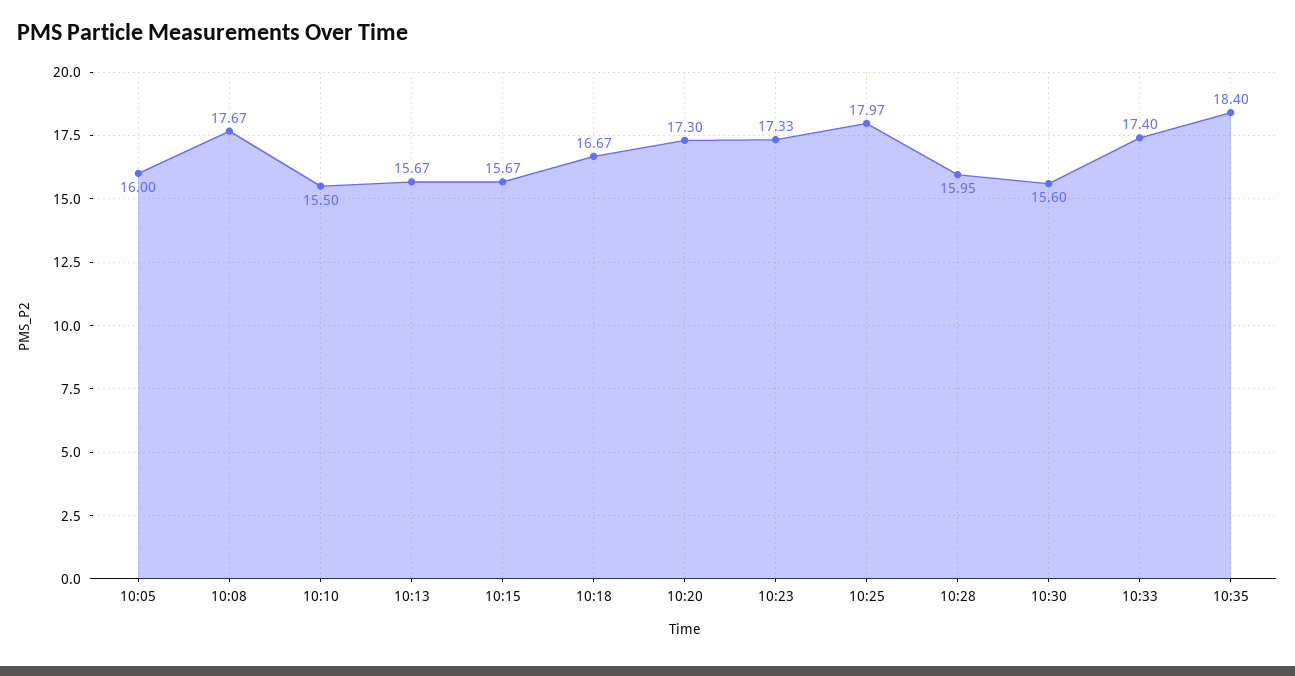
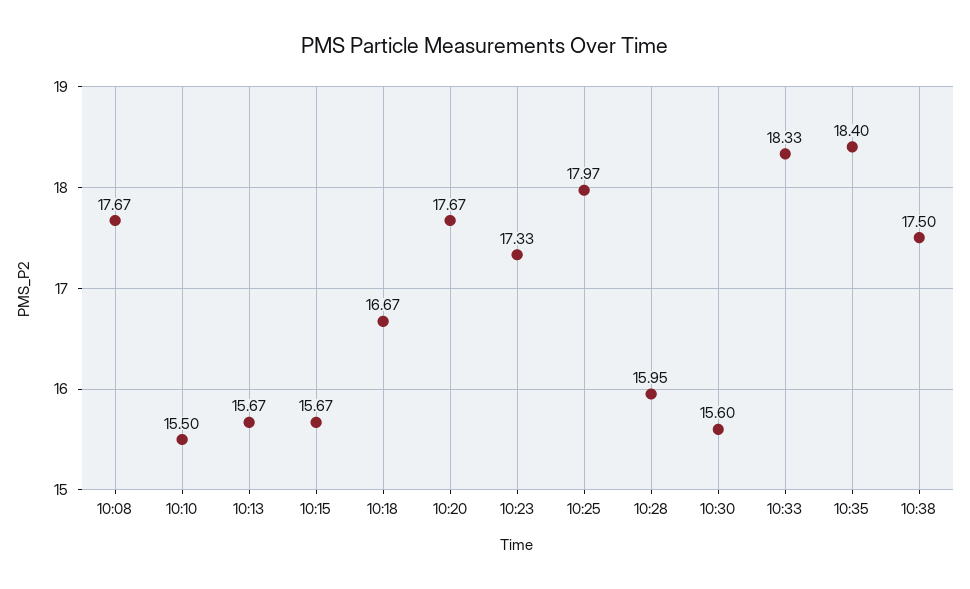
10:05: 16 -> none
10:20: 17.3 -> 17.67
10:33: 17.4 -> 18.33
10:38: none -> 17.5

